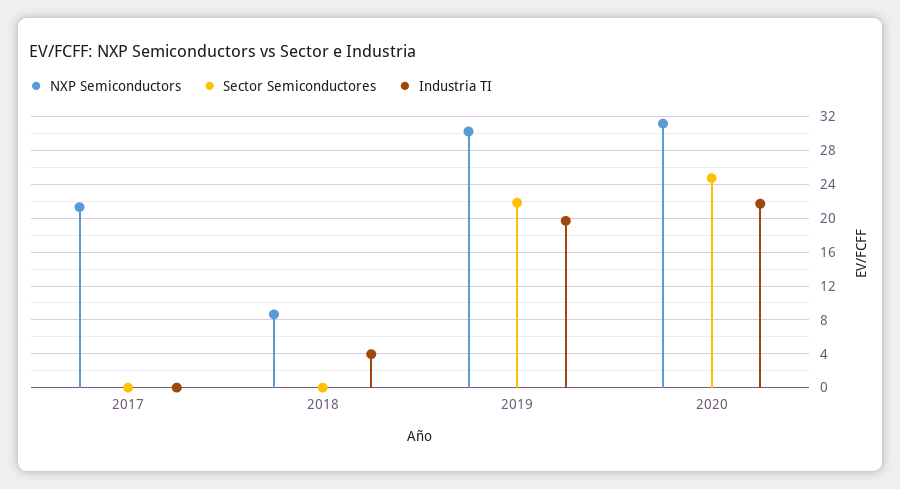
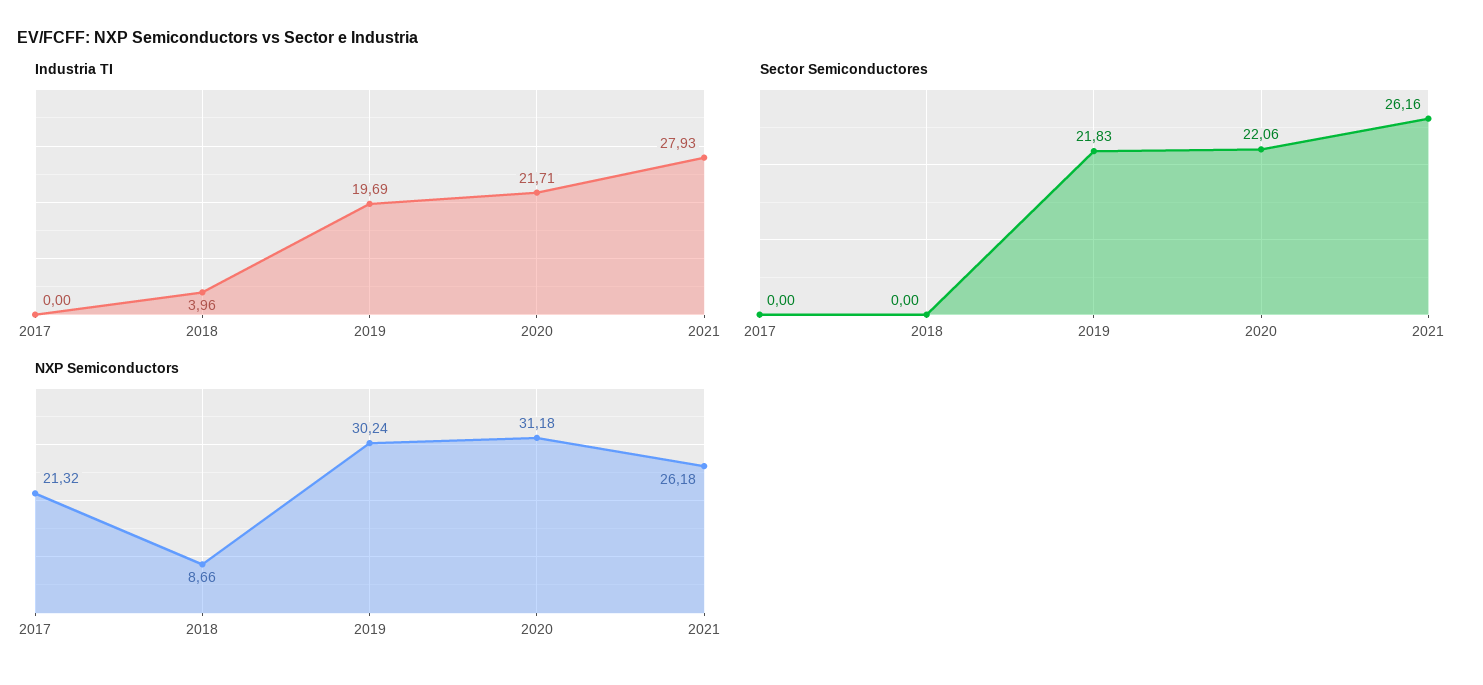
Sector Semiconductores, 2020: 25 -> 22.06
Industria TI, 2021: none -> 27.93
Sector Semiconductores, 2021: none -> 26.16
NXP Semiconductors, 2021: none -> 26.18

